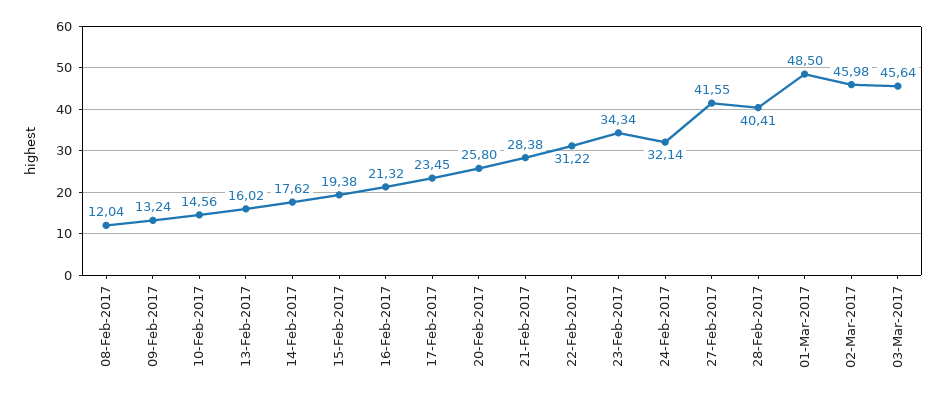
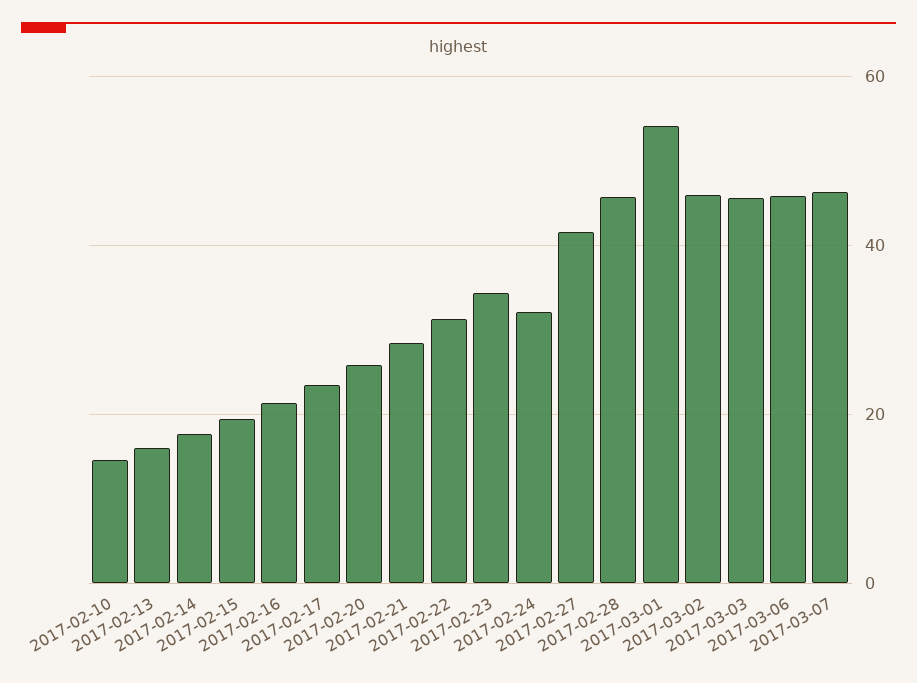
08-Feb-2017: 12.04 -> none
09-Feb-2017: 13.24 -> none
28-Feb-2017: 40.41 -> 46
01-Mar-2017: 48.5 -> 54
2017-03-06: none -> 46
2017-03-07: none -> 46

